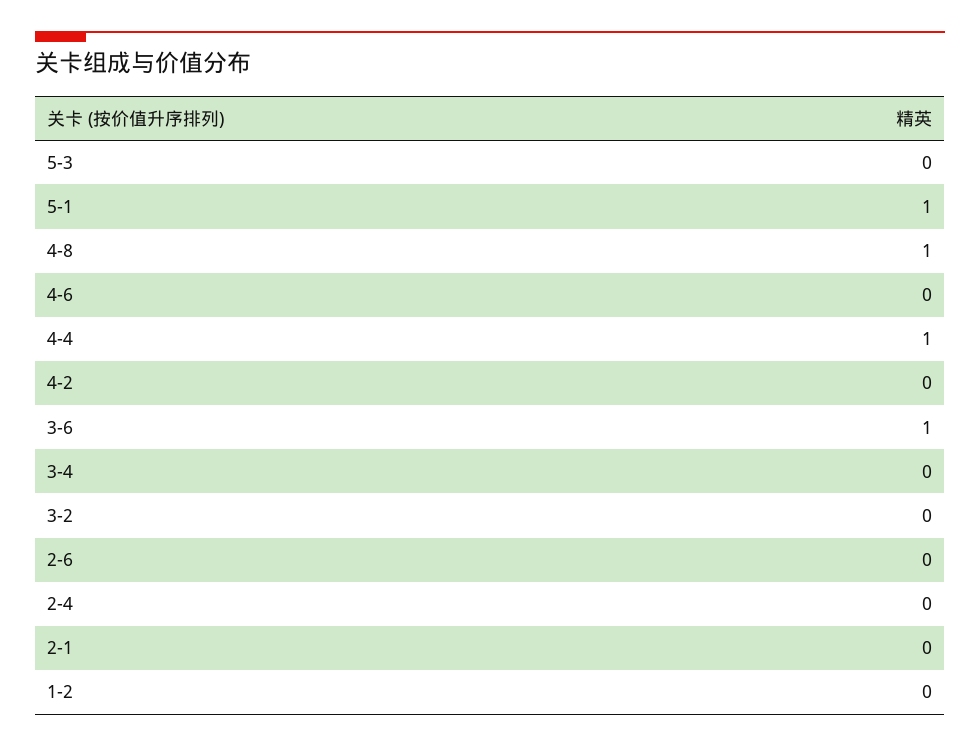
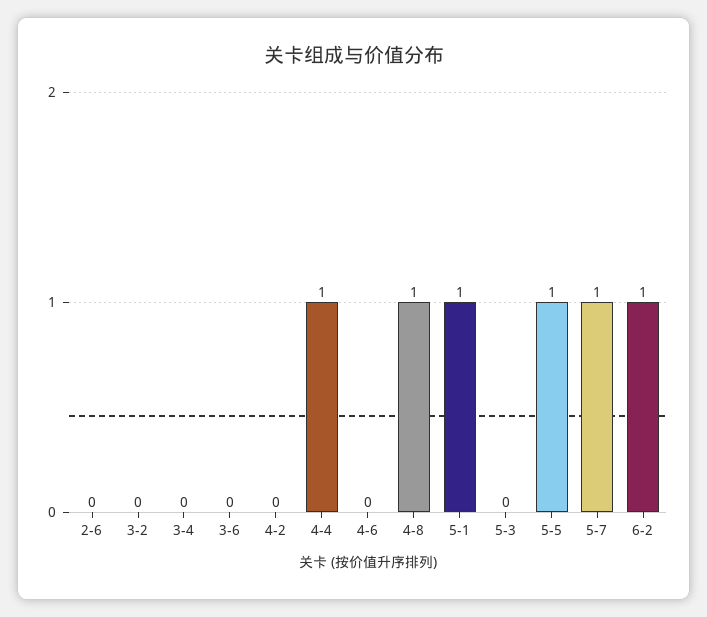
3-6: 1 -> 0
2-4: 0 -> none
2-1: 0 -> none
1-2: 0 -> none
5-5: none -> 1
5-7: none -> 1
6-2: none -> 1

